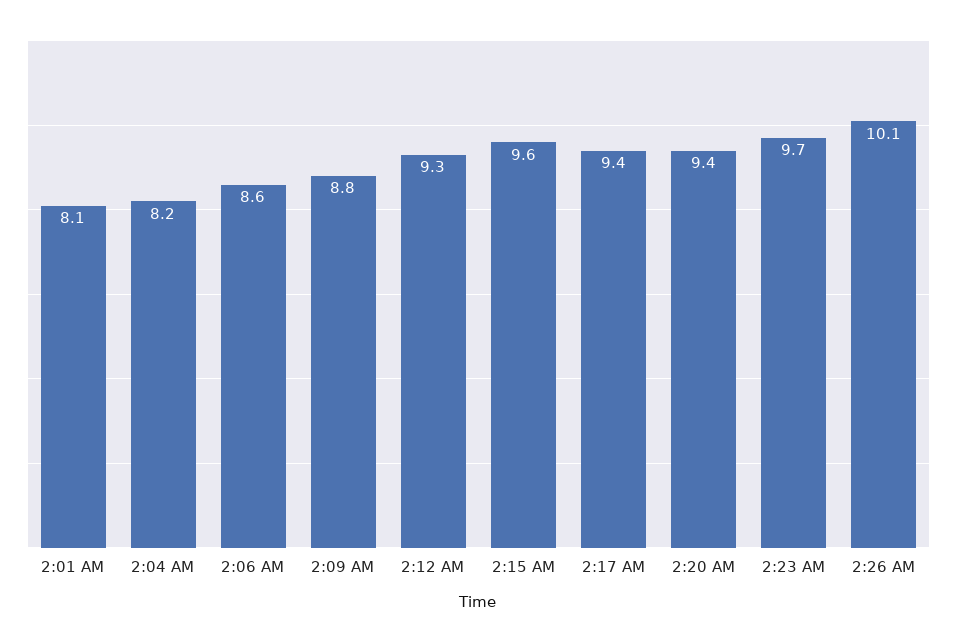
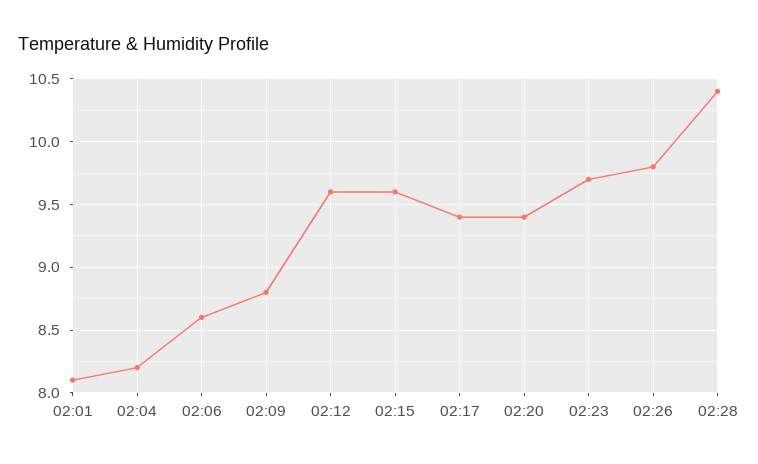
2:12 AM: 9.3 -> 9.6
2:26 AM: 10.1 -> 9.8
02:28: none -> 10.4

